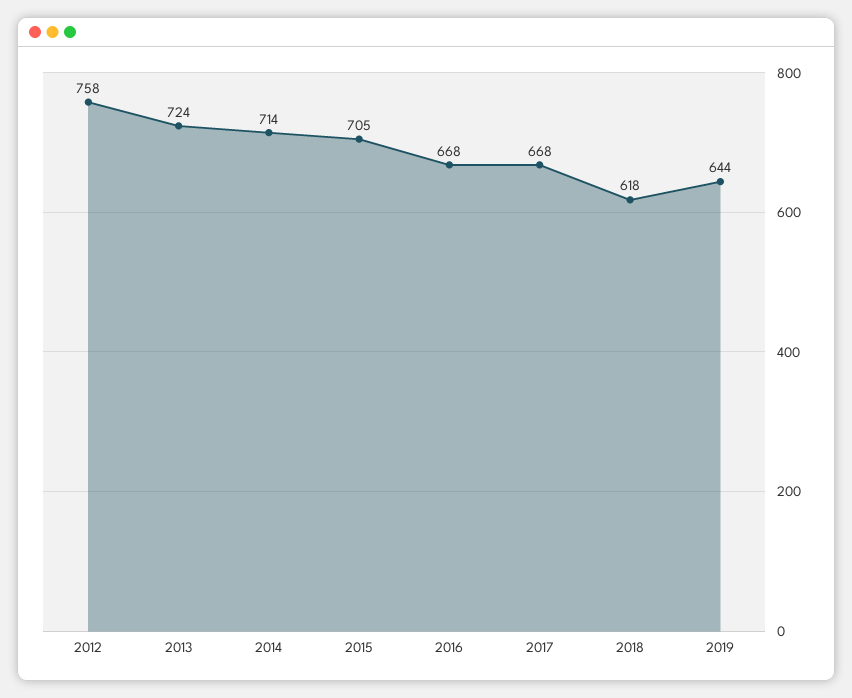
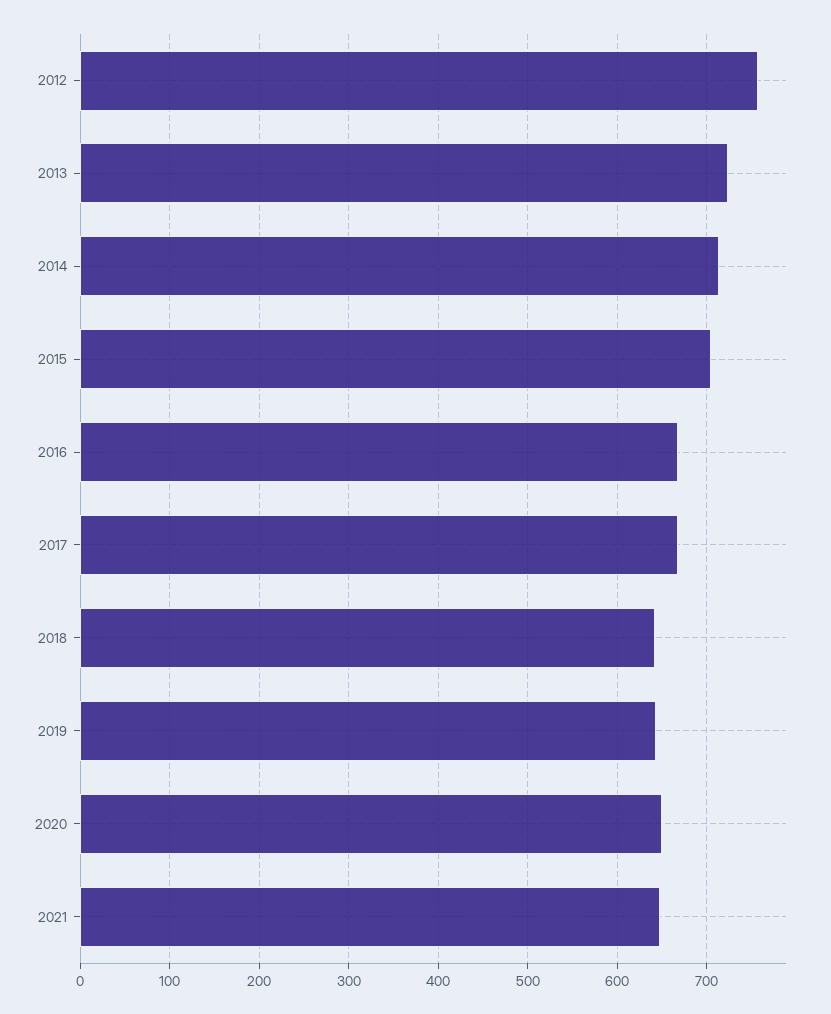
2018: 618 -> 640
2020: none -> 650
2021: none -> 650

